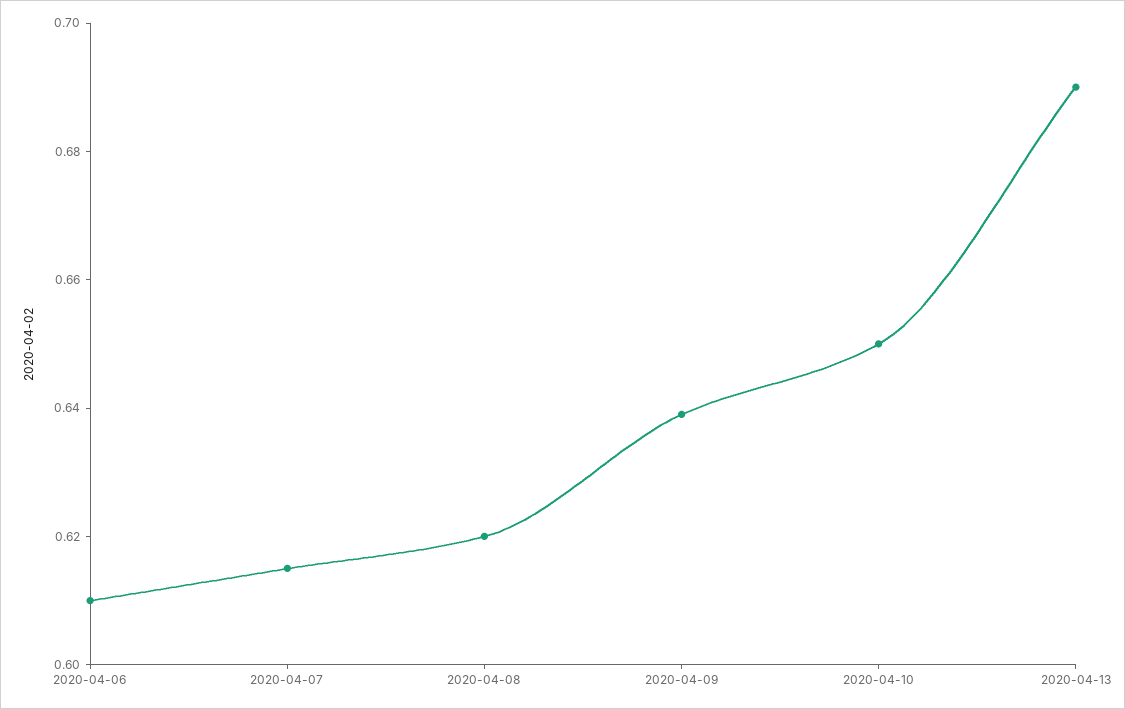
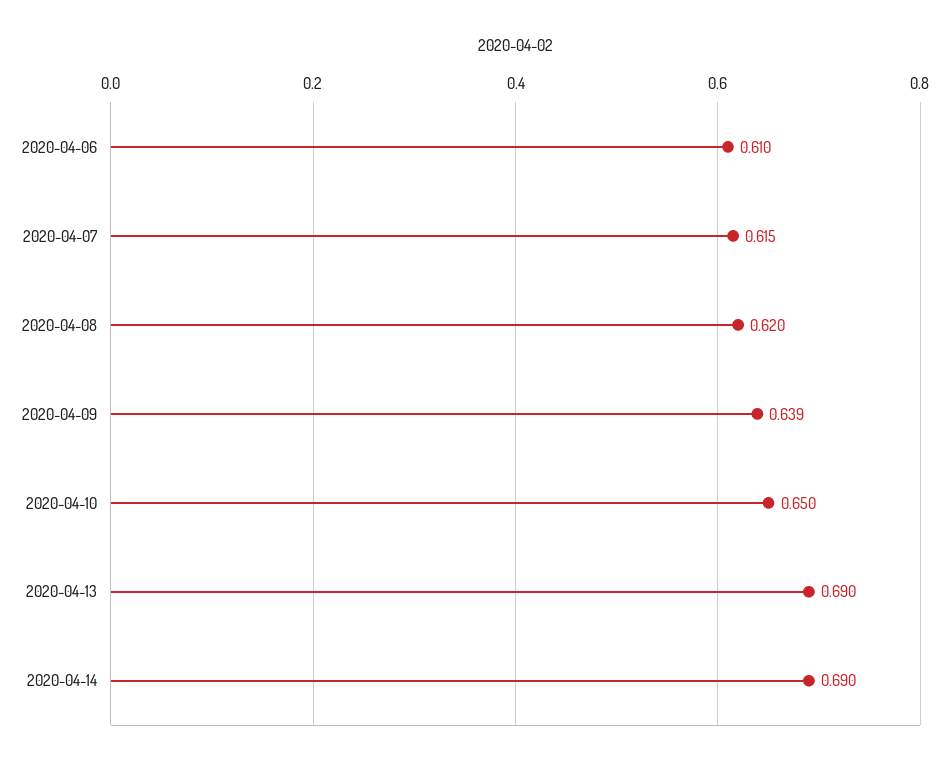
2020-04-14: none -> 0.69

